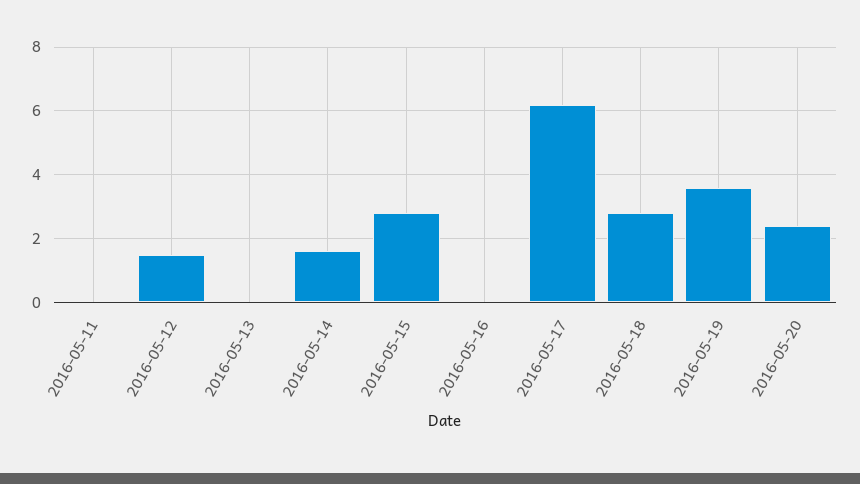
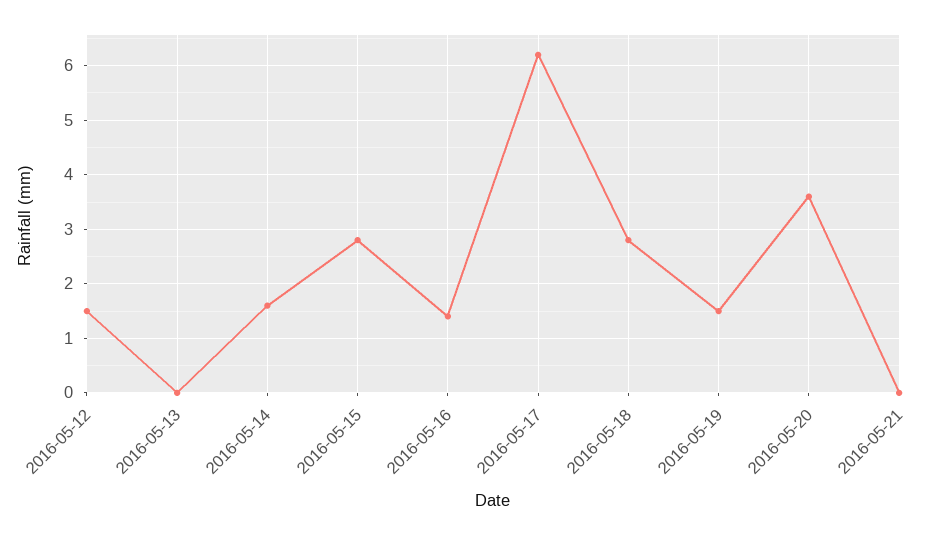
2016-05-11: 0 -> none
2016-05-16: 0 -> 1.5
2016-05-19: 3.5 -> 1.5
2016-05-20: 2.5 -> 3.5
2016-05-21: none -> 0

